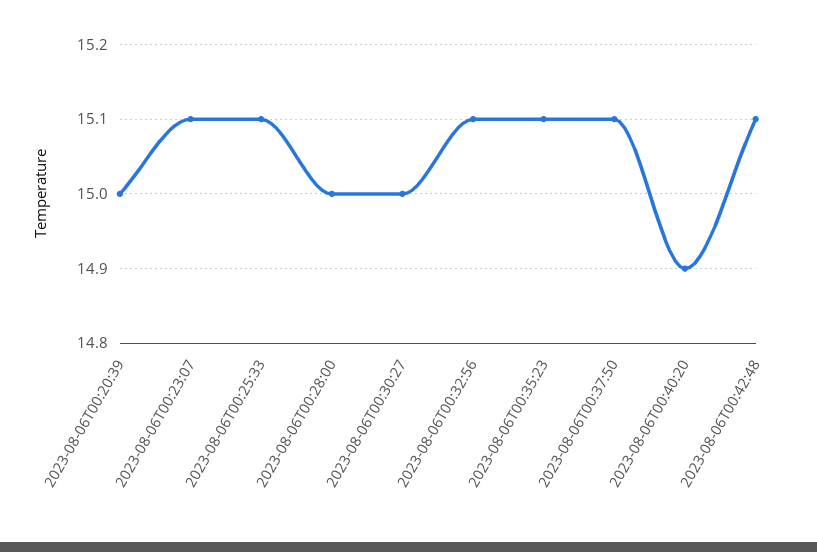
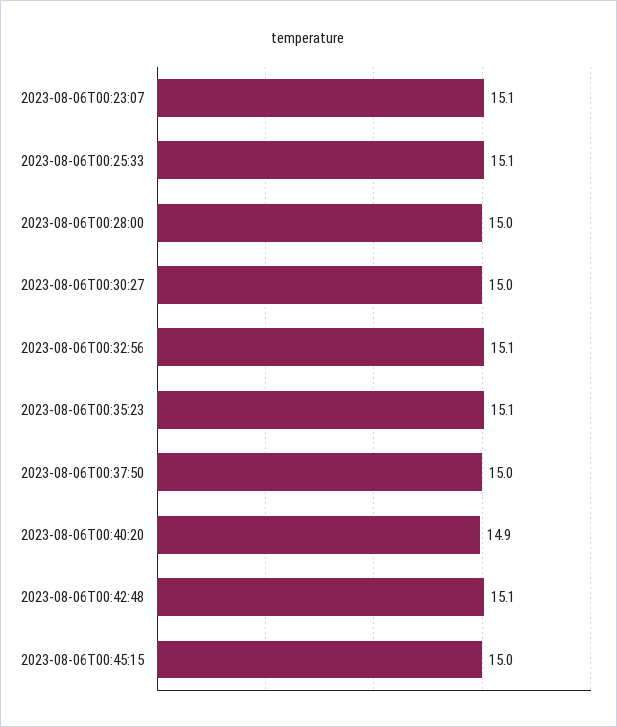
2023-08-06T00:20:39: 15 -> none
2023-08-06T00:37:50: 15.1 -> 15
2023-08-06T00:45:15: none -> 15

